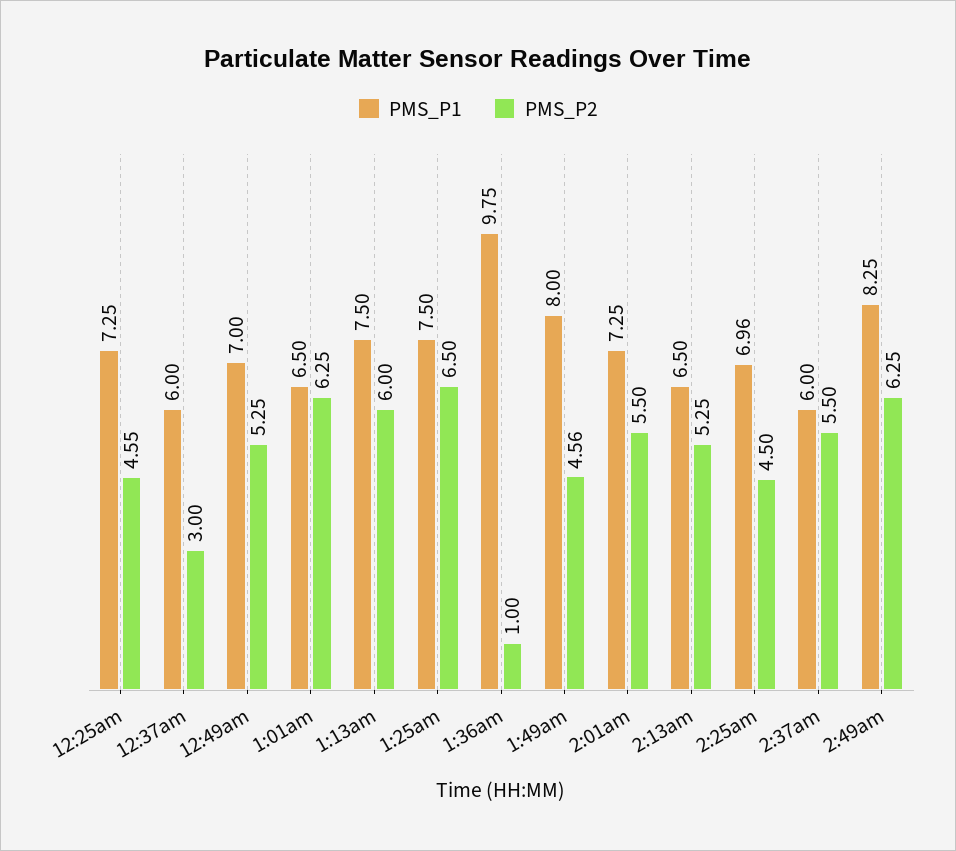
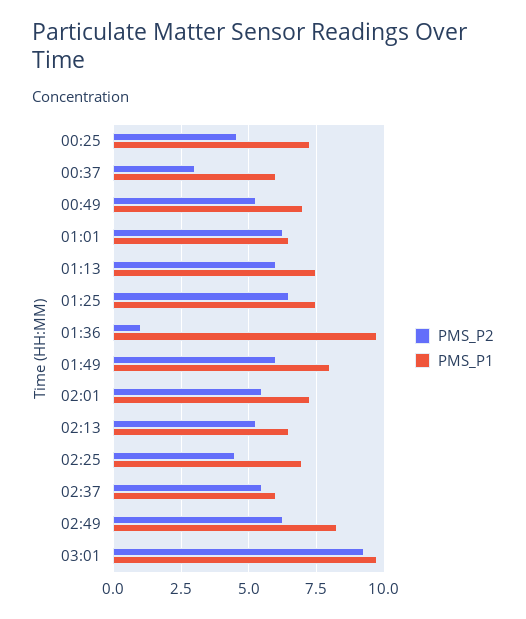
PMS_P2, 1:49am: 4.56 -> 6
PMS_P2, 03:01: none -> 9.25
PMS_P1, 03:01: none -> 9.75

